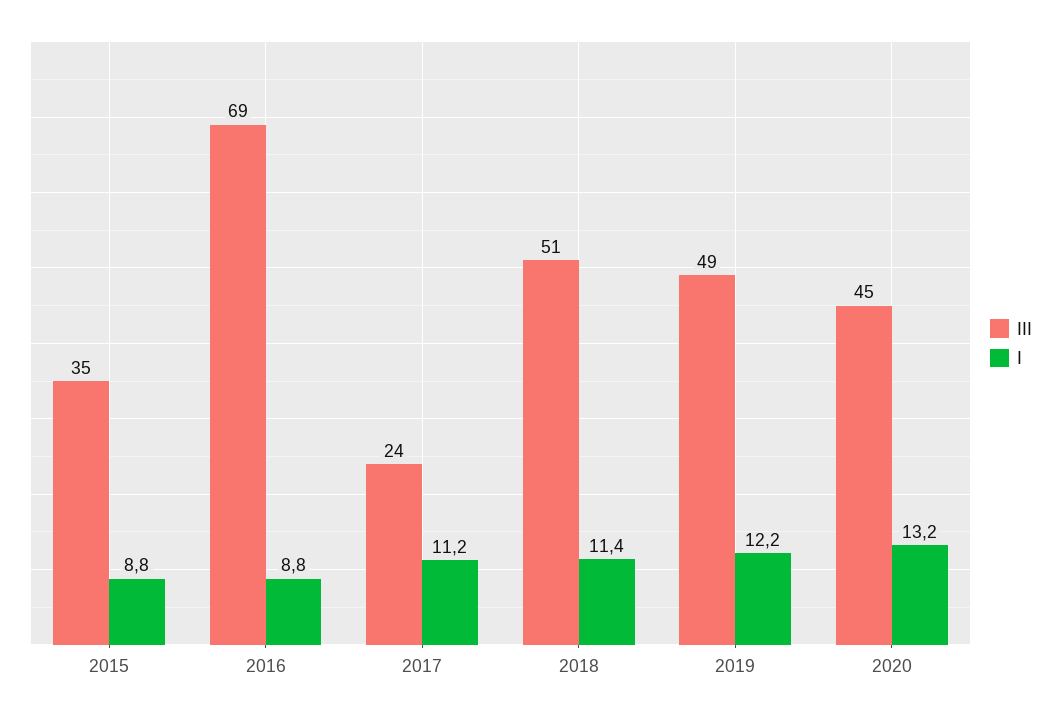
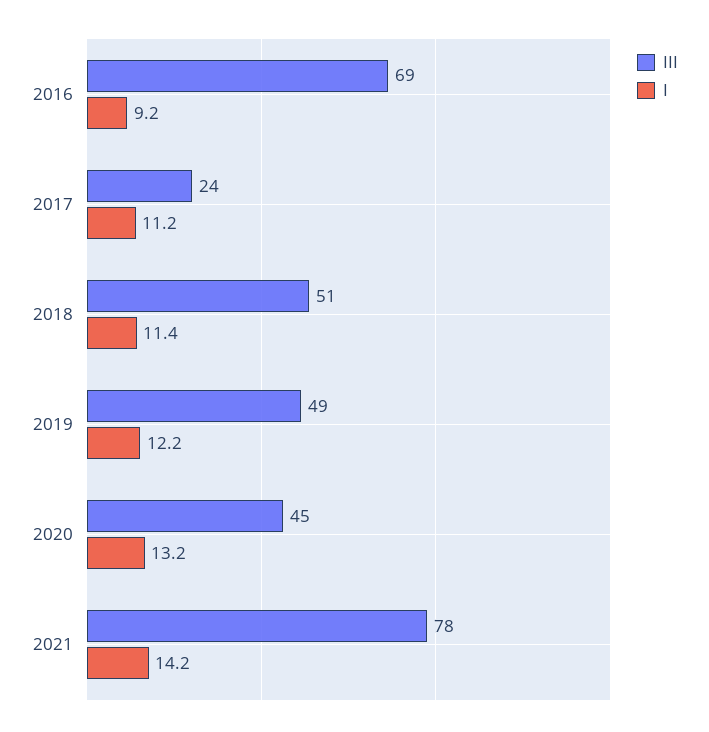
III, 2015: 35 -> none
I, 2015: 8.8 -> none
I, 2016: 8.8 -> 9.2
III, 2021: none -> 78
I, 2021: none -> 14.2

